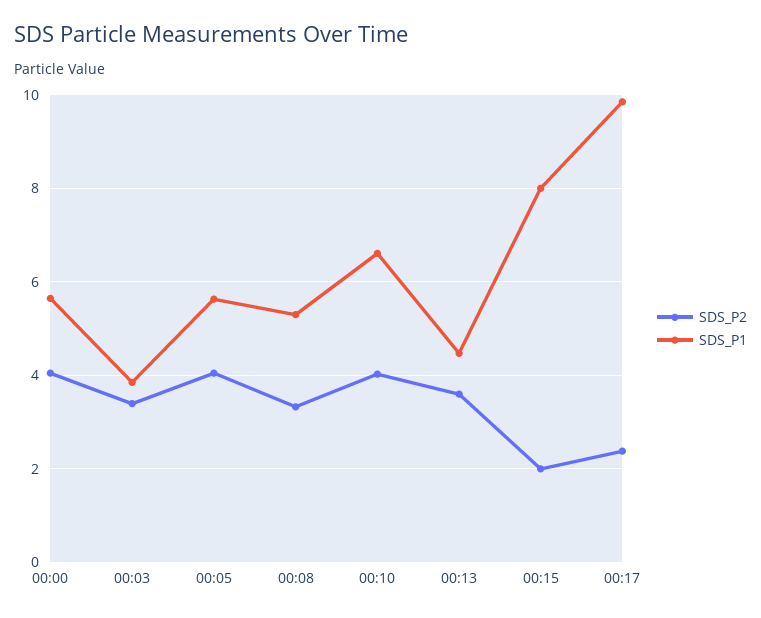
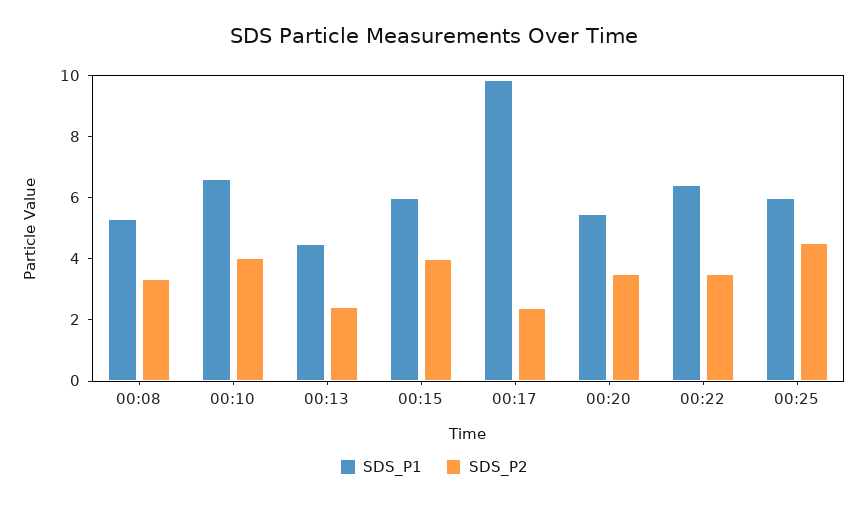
SDS_P2, 00:00: 4 -> none
SDS_P1, 00:00: 5.6 -> none
SDS_P2, 00:03: 3.4 -> none
SDS_P1, 00:03: 3.8 -> none
SDS_P2, 00:05: 4 -> none
SDS_P1, 00:05: 5.6 -> none
SDS_P2, 00:13: 3.6 -> 2.5
SDS_P2, 00:15: 2 -> 4
SDS_P1, 00:15: 8 -> 6
SDS_P1, 00:20: none -> 5.5
SDS_P2, 00:20: none -> 3.5
SDS_P1, 00:22: none -> 6.5
SDS_P2, 00:22: none -> 3.5
SDS_P1, 00:25: none -> 6
SDS_P2, 00:25: none -> 4.5

